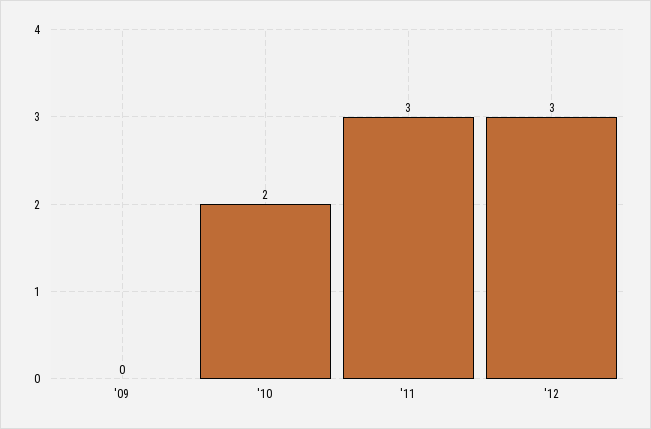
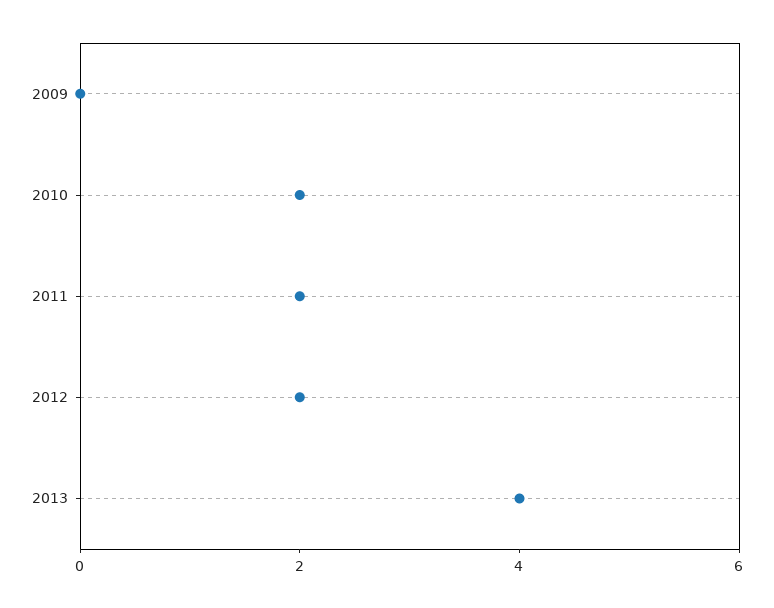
'11: 3 -> 2
'12: 3 -> 2
2013: none -> 4

